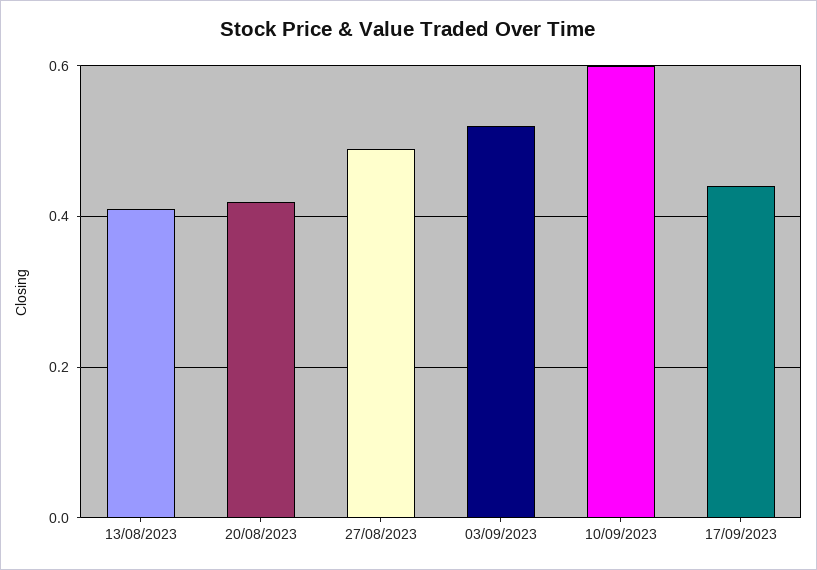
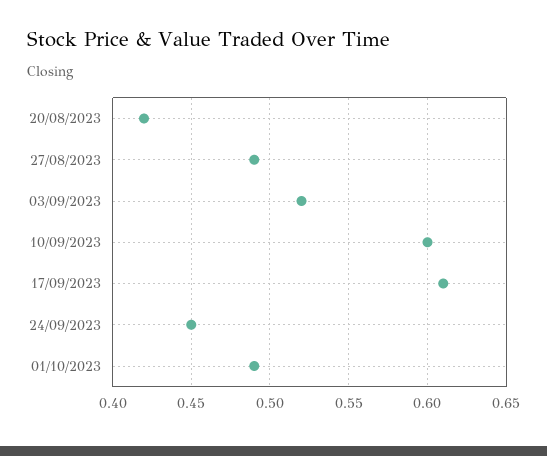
13/08/2023: 0.4 -> none
17/09/2023: 0.45 -> 0.61
24/09/2023: none -> 0.45
01/10/2023: none -> 0.49

